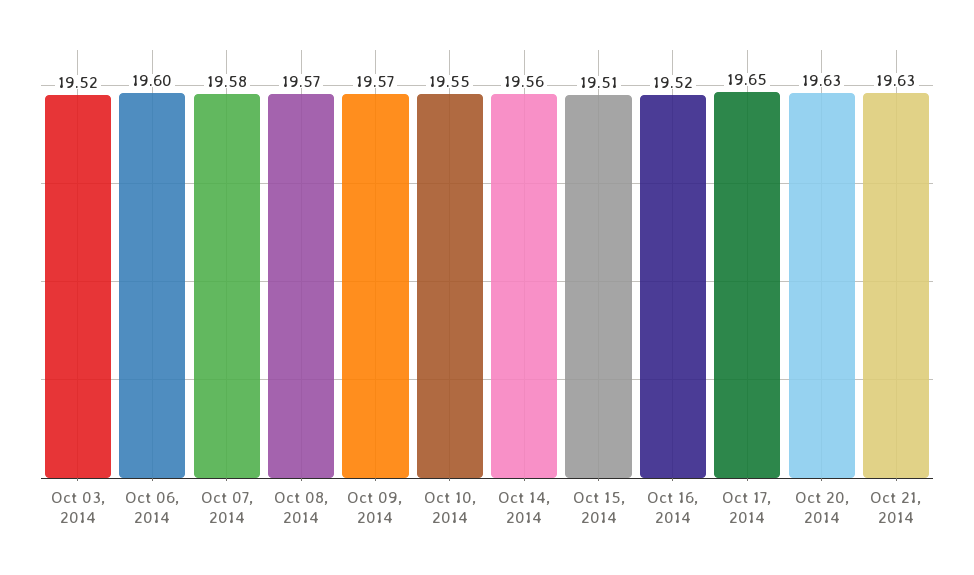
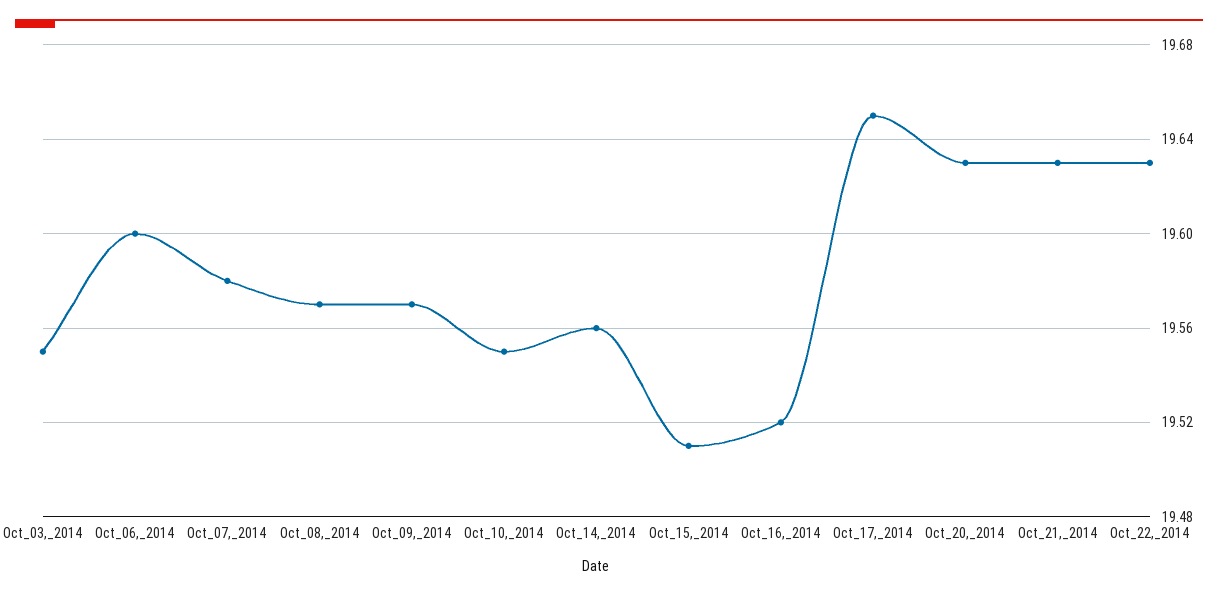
Oct 03, 2014: 19.52 -> 19.55
Oct_22,_2014: none -> 19.63

